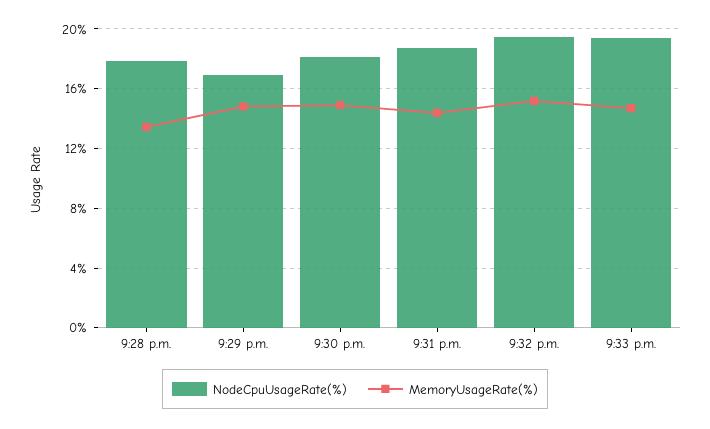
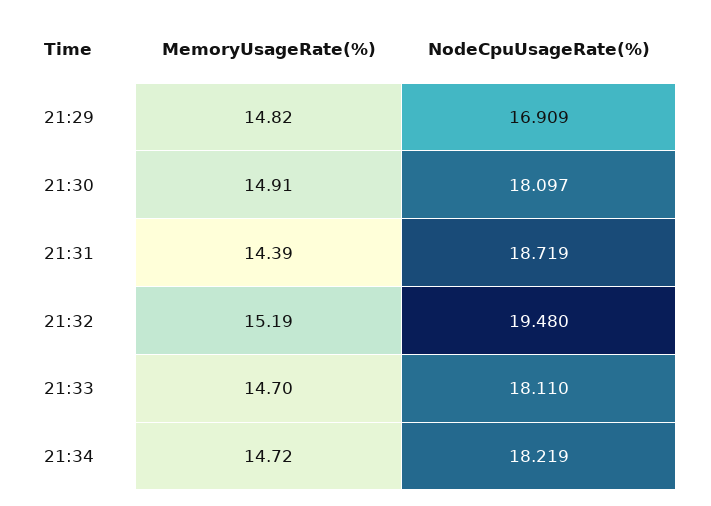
NodeCpuUsageRate(%), 9:28 p.m.: 18 -> none
MemoryUsageRate(%), 9:28 p.m.: 13.5 -> none
NodeCpuUsageRate(%), 9:33 p.m.: 19.5 -> 18.11
MemoryUsageRate(%), 21:34: none -> 14.72
NodeCpuUsageRate(%), 21:34: none -> 18.219

